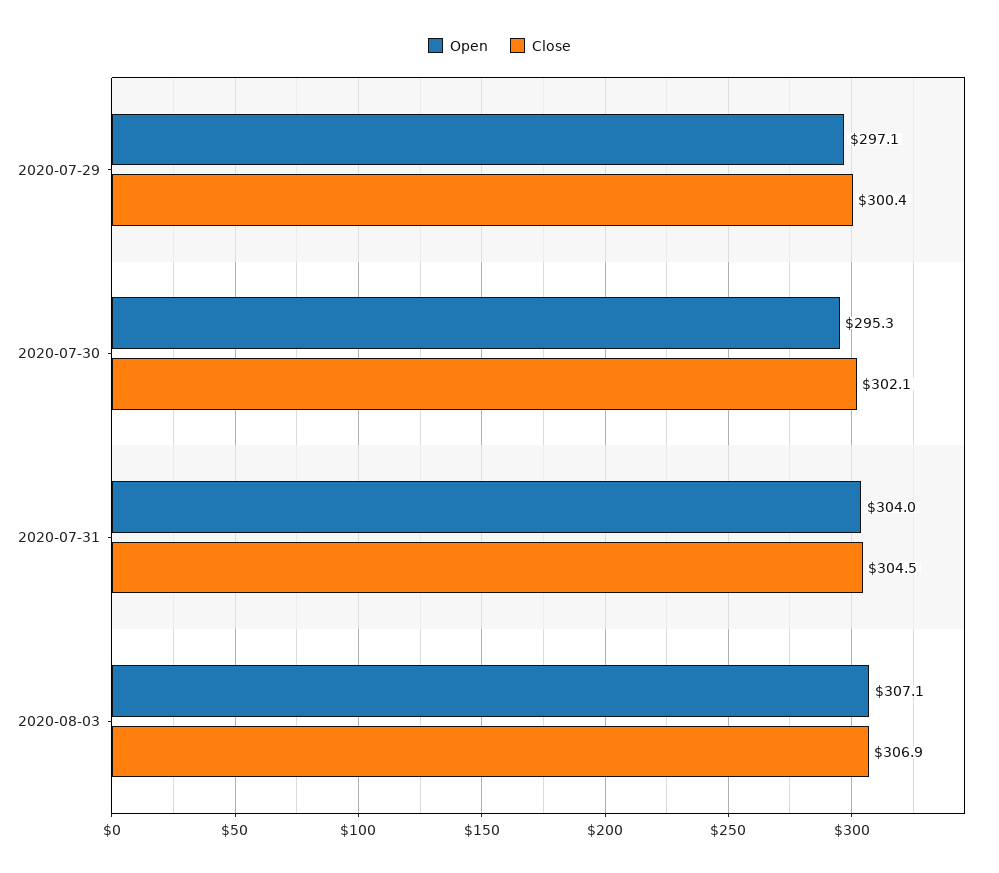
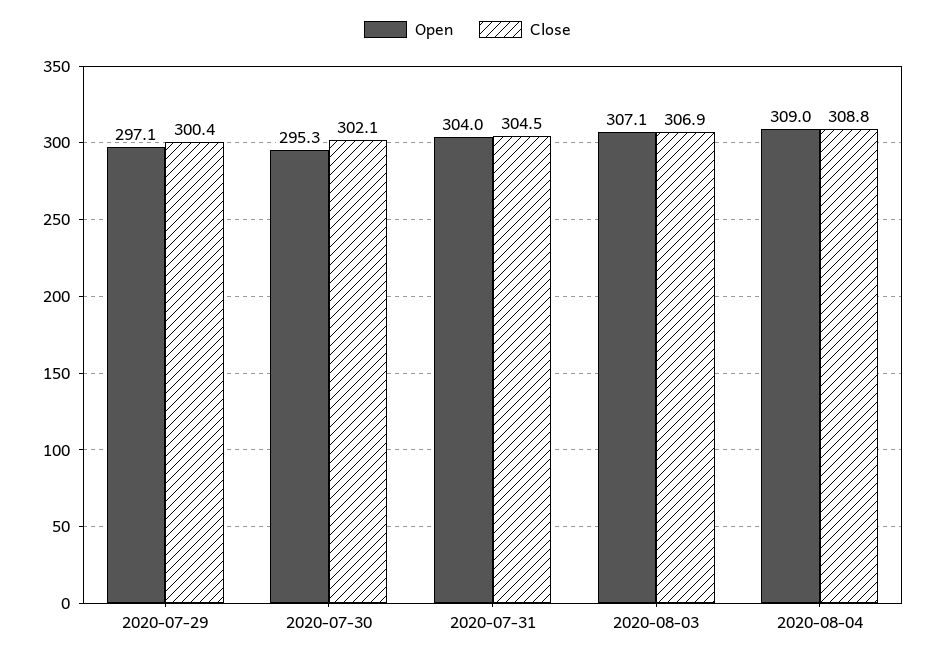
Open, 2020-08-04: none -> 309
Close, 2020-08-04: none -> 308.8

